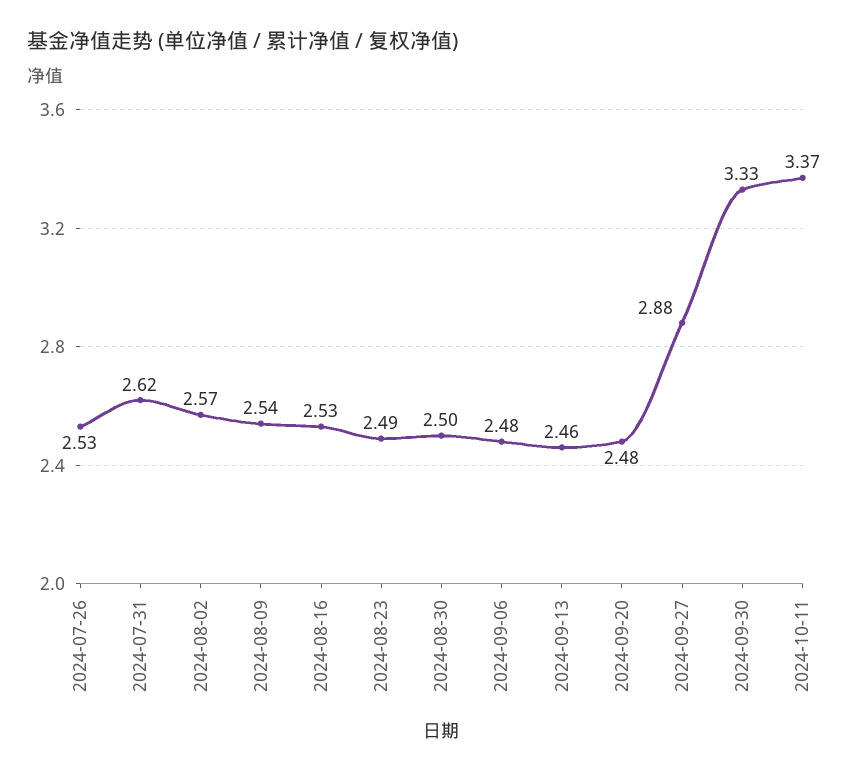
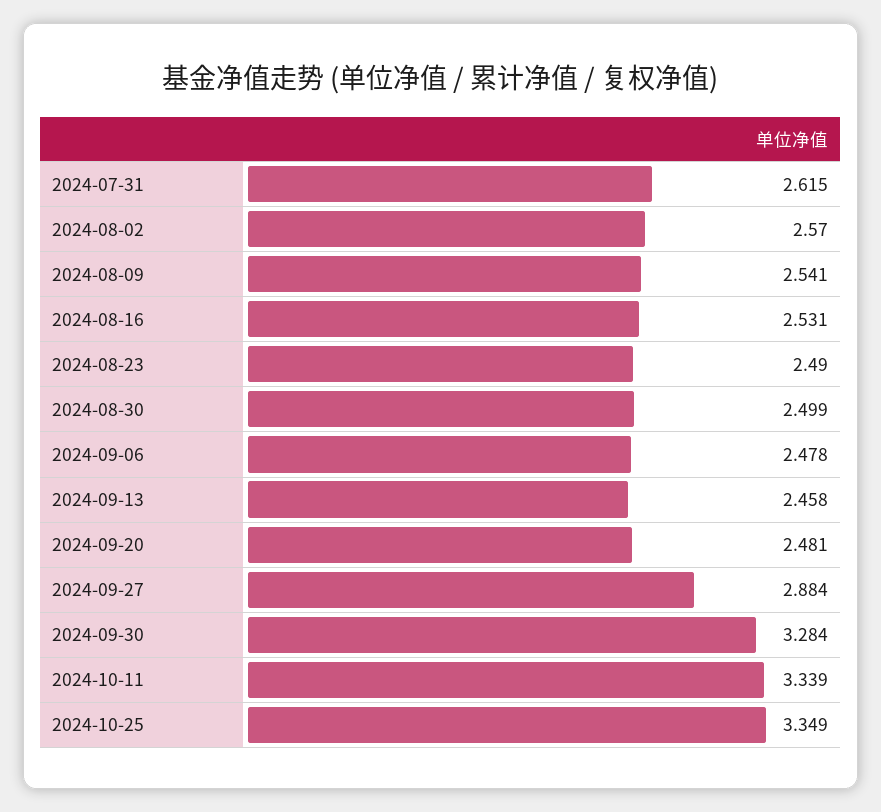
2024-07-26: 2.53 -> none
2024-09-30: 3.33 -> 3.284
2024-10-11: 3.37 -> 3.339
2024-10-25: none -> 3.349

